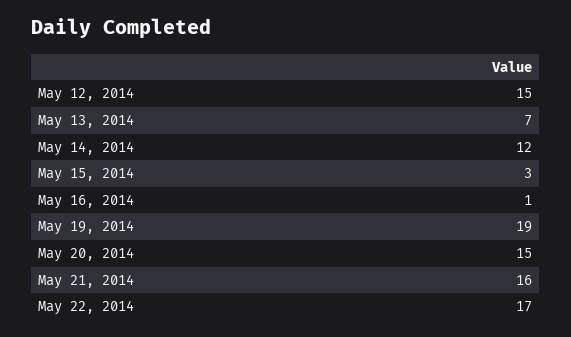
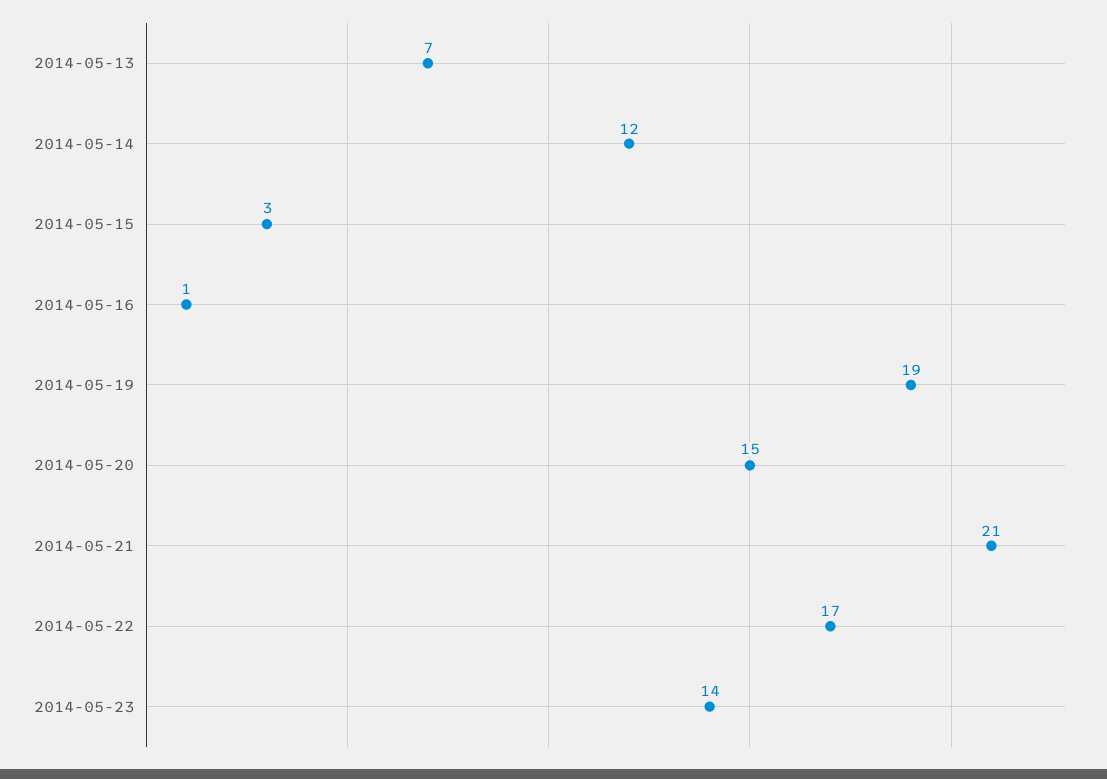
May 12, 2014: 15 -> none
May 21, 2014: 16 -> 21
2014-05-23: none -> 14

